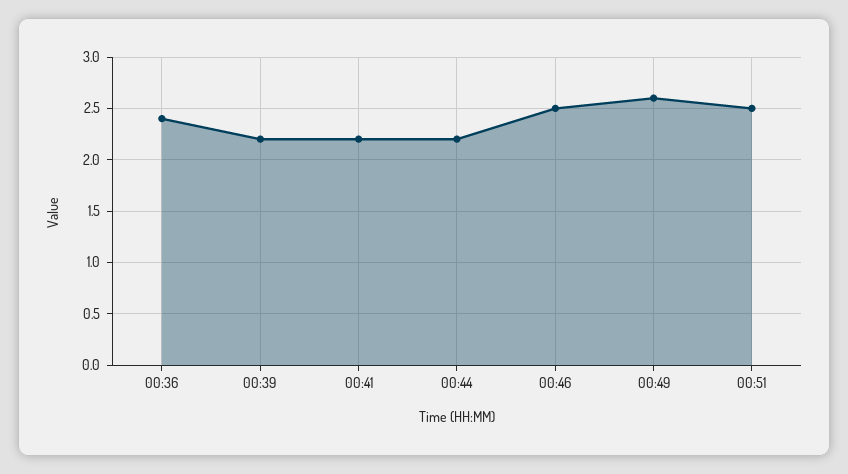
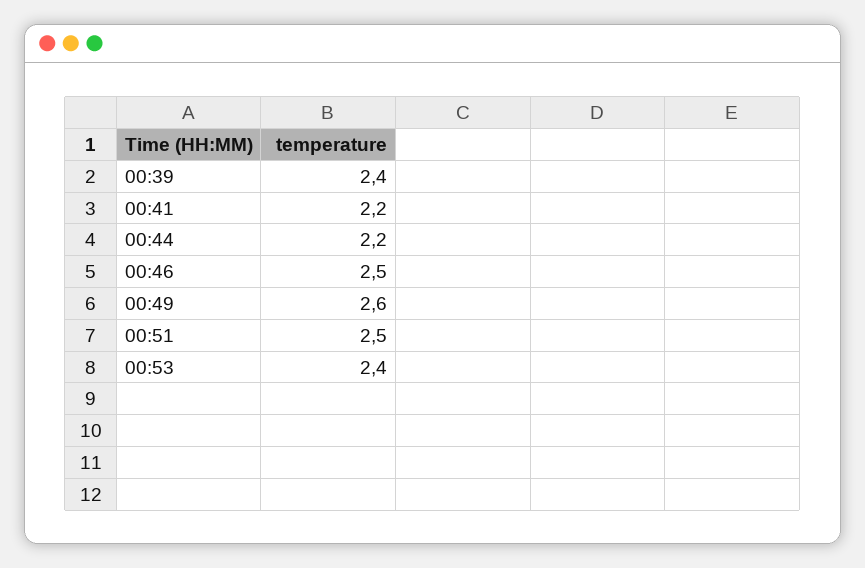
00:36: 2.4 -> none
00:39: 2.2 -> 2.4
00:53: none -> 2.4

